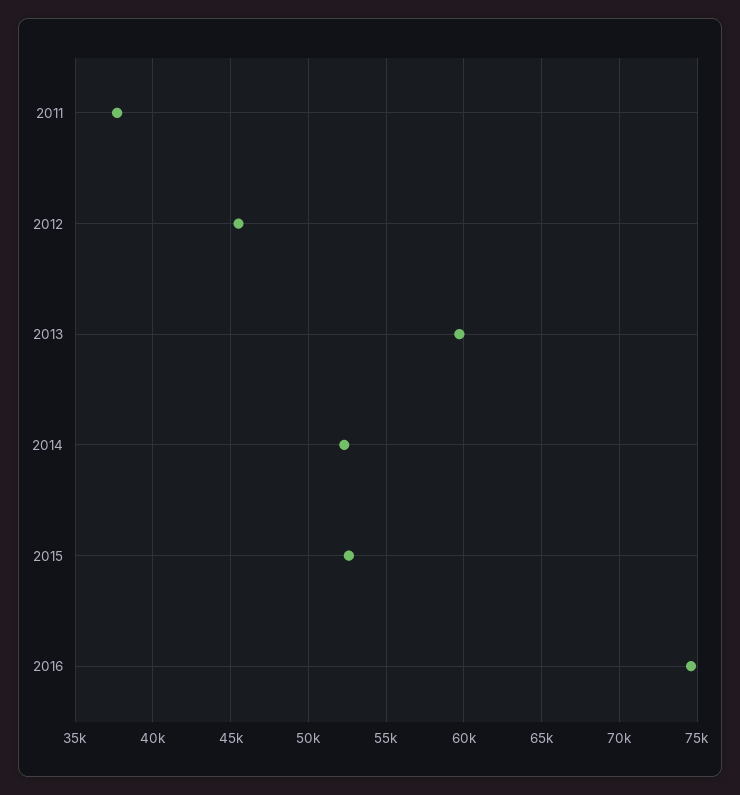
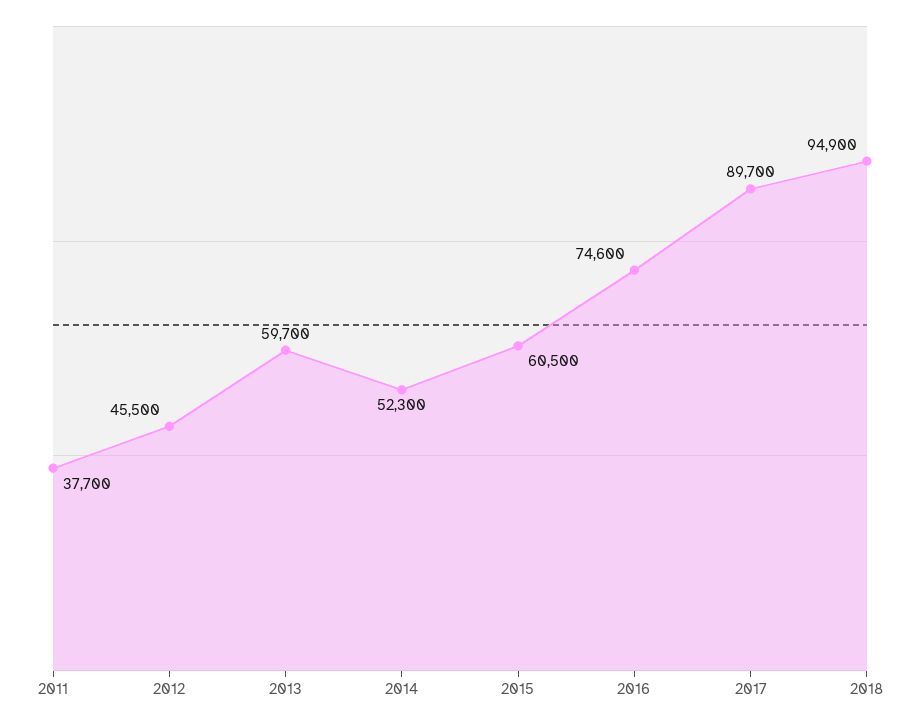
2015: 52500 -> 60500
2017: none -> 89700
2018: none -> 94900

